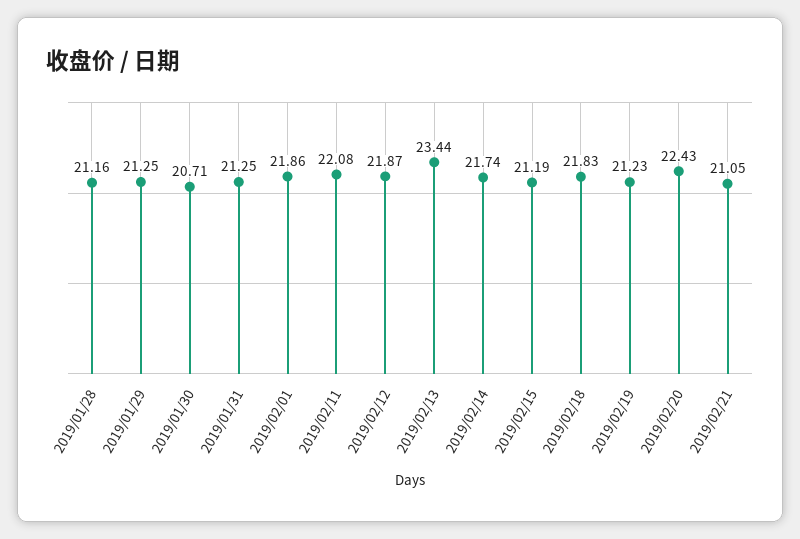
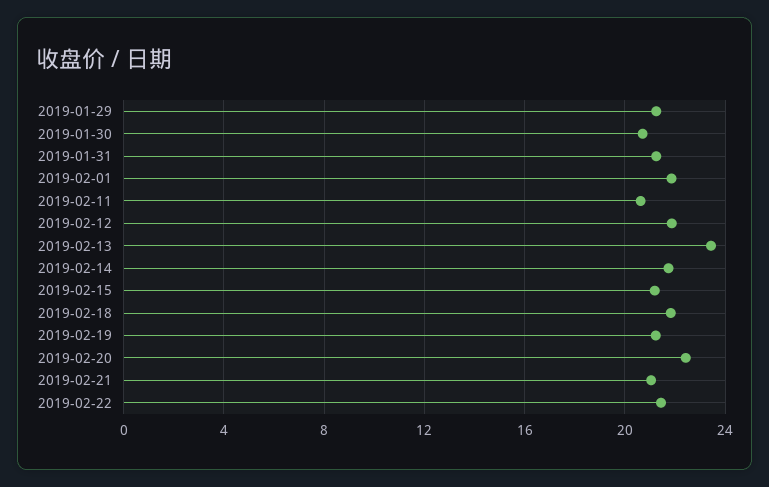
2019/01/28: 21.16 -> none
2019/02/11: 22.08 -> 20.5
2019-02-22: none -> 21.5

